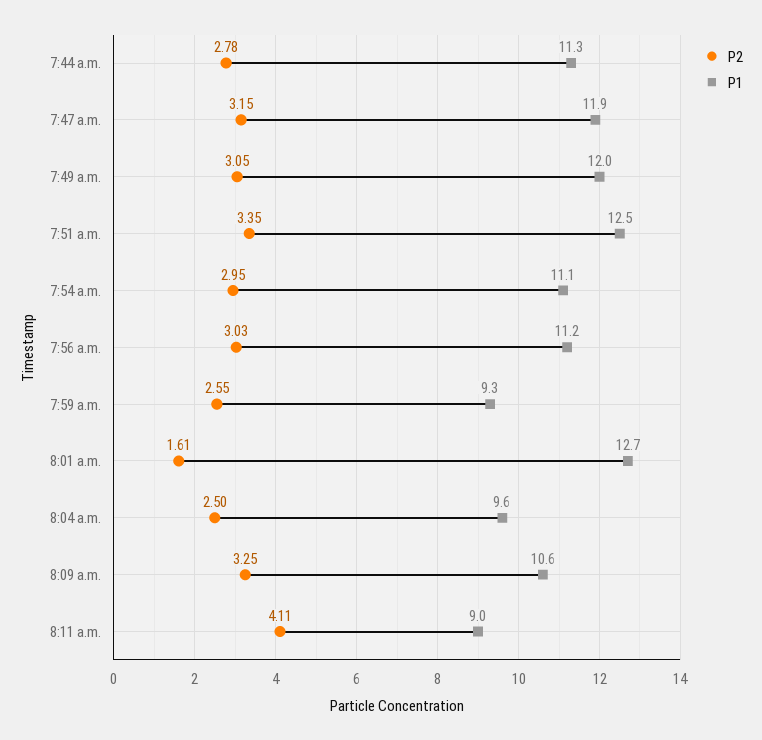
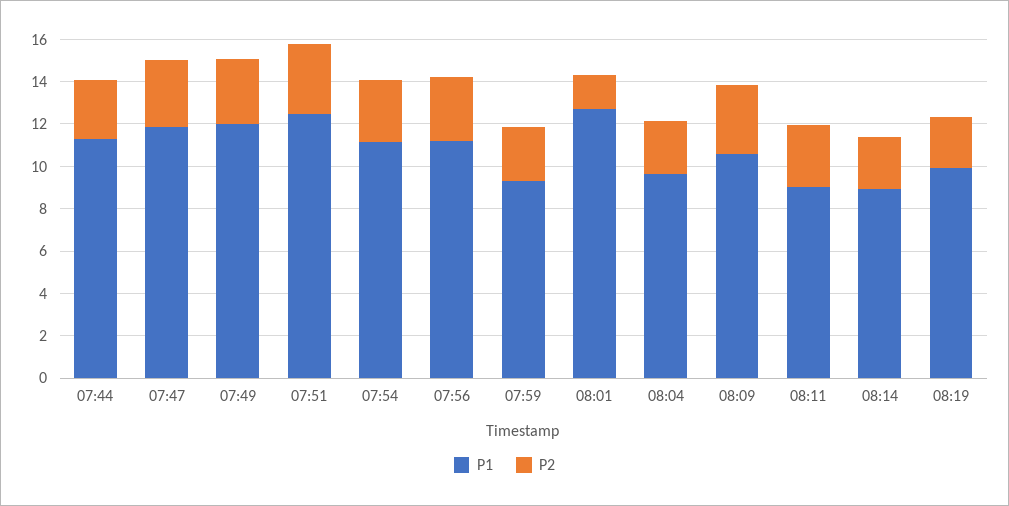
P2, 8:11 a.m.: 4.11 -> 3
P1, 08:14: none -> 9
P2, 08:14: none -> 2.5
P1, 08:19: none -> 10
P2, 08:19: none -> 2.5

